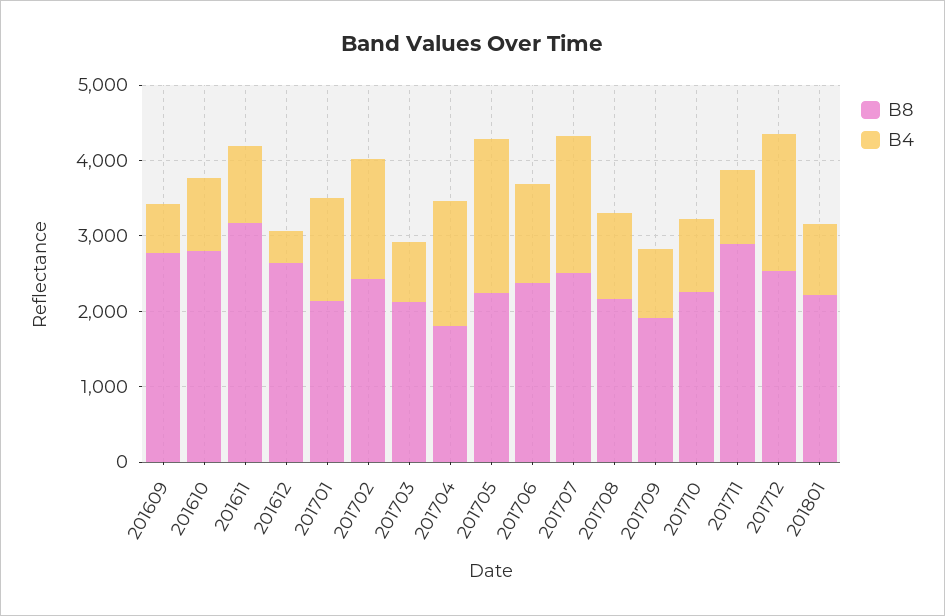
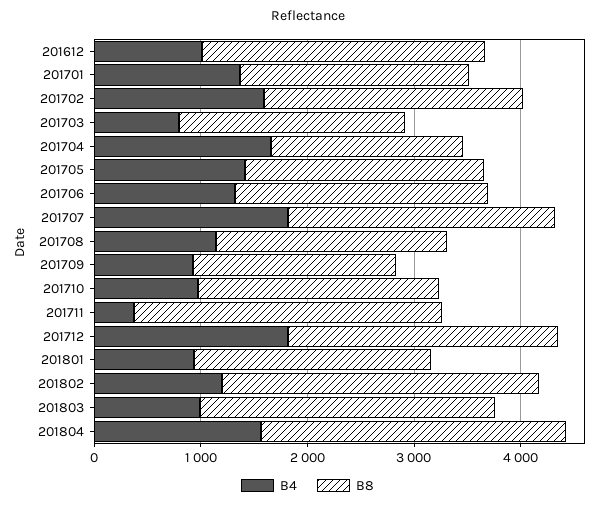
B8, 201609: 2800 -> none
B4, 201609: 600 -> none
B8, 201610: 2800 -> none
B4, 201610: 1000 -> none
B8, 201611: 3200 -> none
B4, 201611: 1000 -> none
B4, 201612: 400 -> 1000
B4, 201705: 2000 -> 1400
B4, 201711: 1000 -> 400
B4, 201802: none -> 1200
B8, 201802: none -> 3000
B4, 201803: none -> 1000
B8, 201803: none -> 2800
B4, 201804: none -> 1600
B8, 201804: none -> 2800

